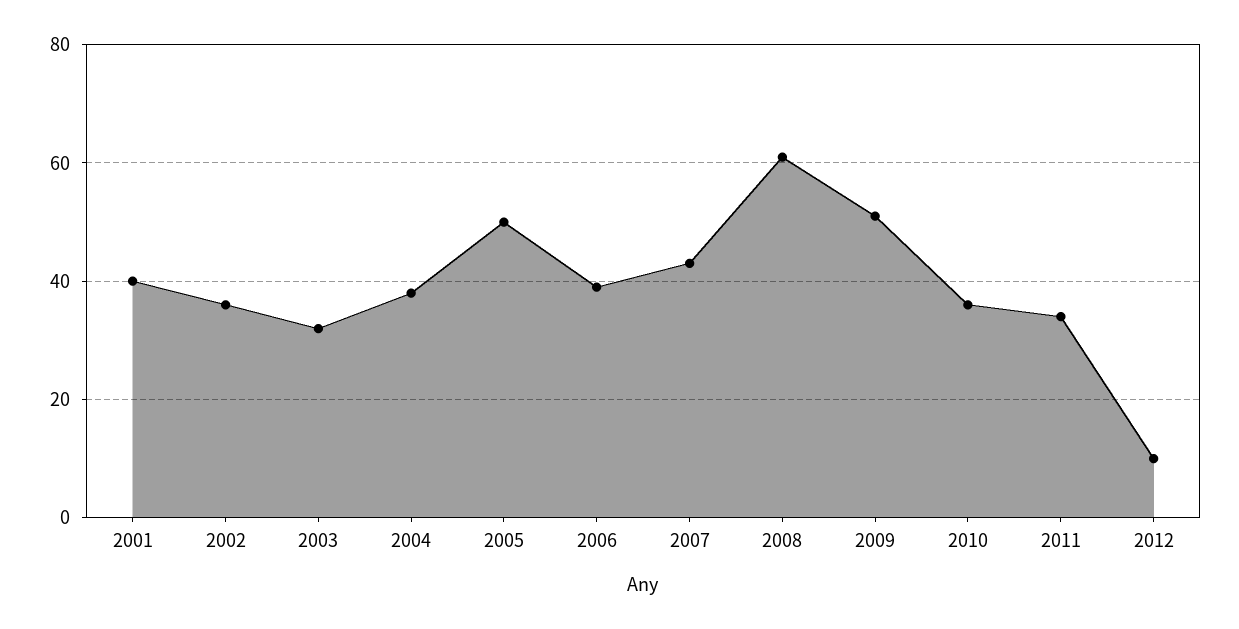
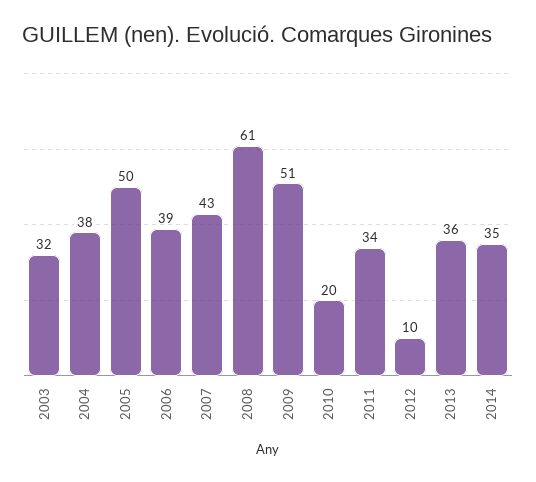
2001: 40 -> none
2002: 35 -> none
2010: 35 -> 20
2013: none -> 36
2014: none -> 35

